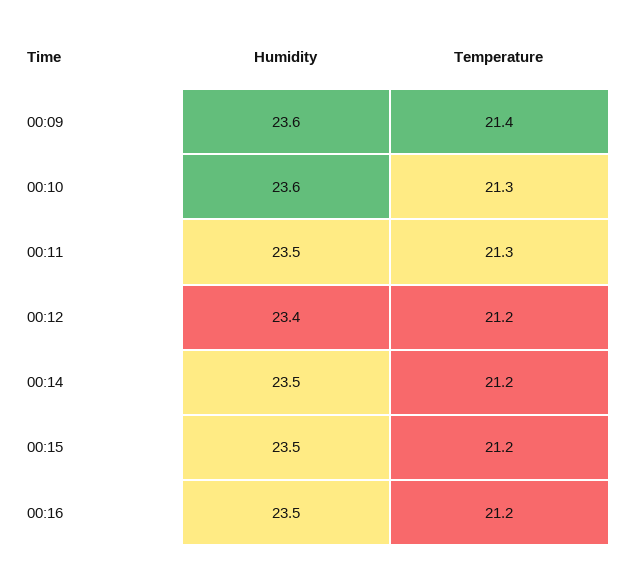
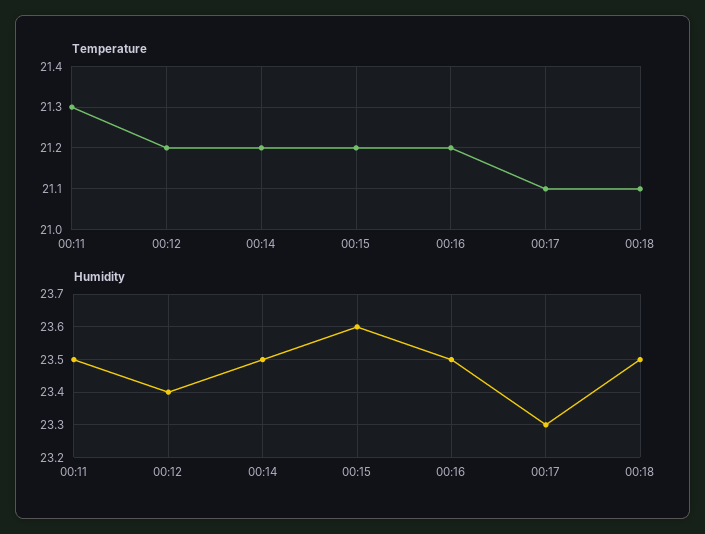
Humidity, 00:09: 23.6 -> none
Temperature, 00:09: 21.4 -> none
Humidity, 00:10: 23.6 -> none
Temperature, 00:10: 21.3 -> none
Humidity, 00:15: 23.5 -> 23.6
Temperature, 00:17: none -> 21.1
Temperature, 00:18: none -> 21.1
Humidity, 00:17: none -> 23.3
Humidity, 00:18: none -> 23.5

